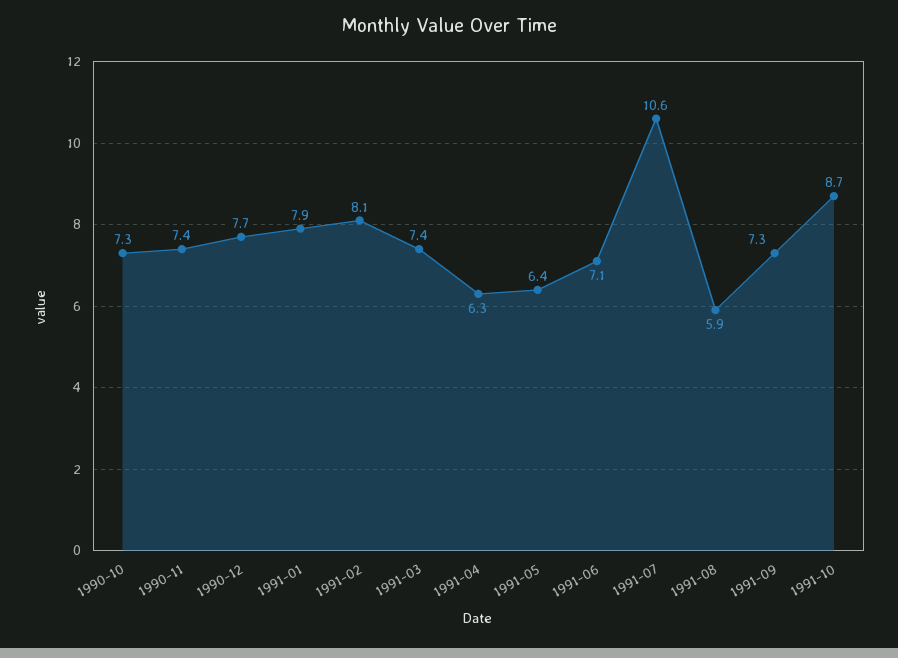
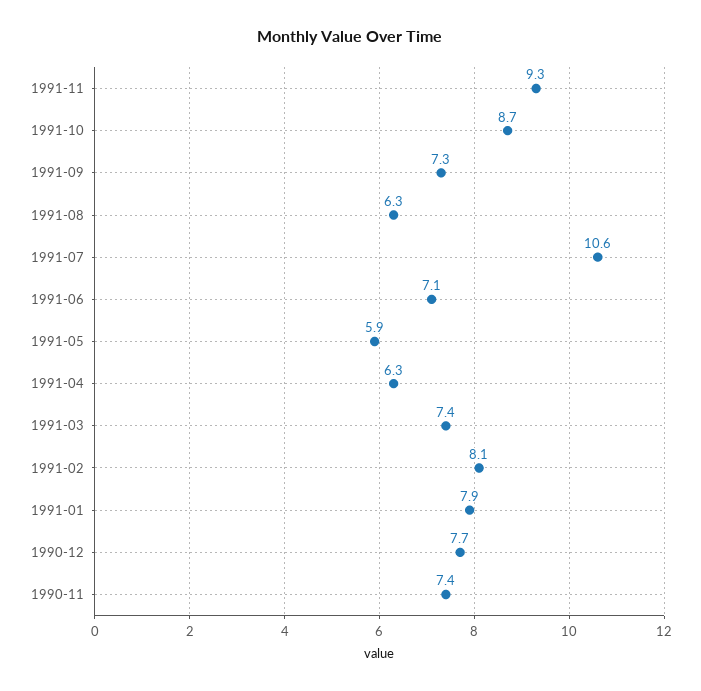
1990-10: 7.3 -> none
1991-05: 6.4 -> 5.9
1991-08: 5.9 -> 6.3
1991-11: none -> 9.3

